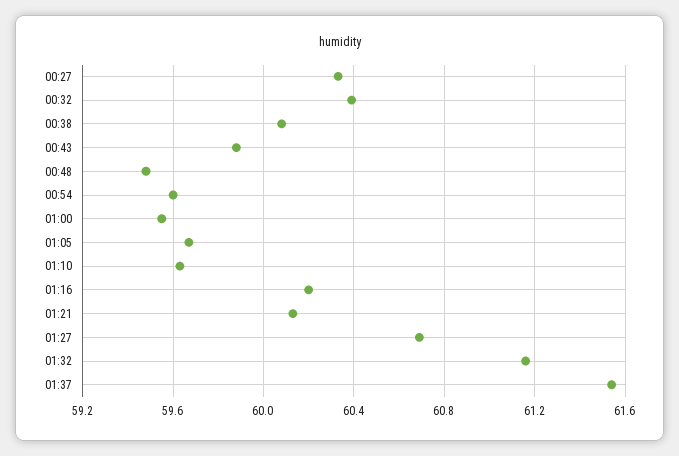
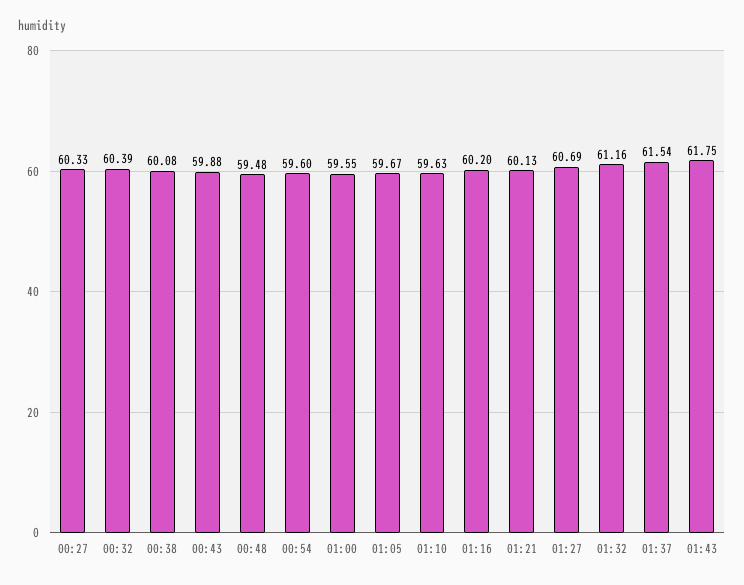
01:43: none -> 61.75

